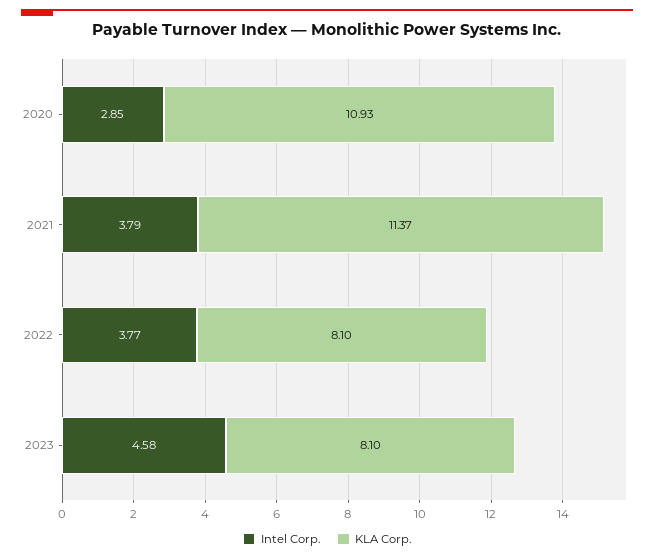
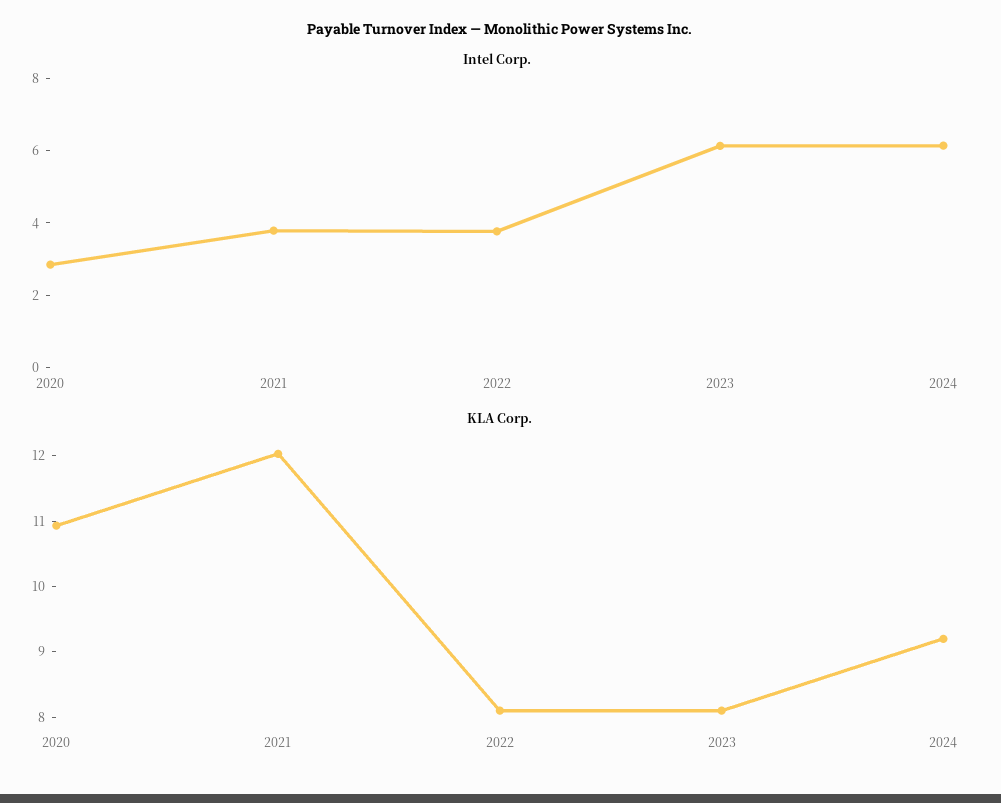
KLA Corp., 2021: 11.37 -> 12
Intel Corp., 2023: 4.58 -> 6
Intel Corp., 2024: none -> 6
KLA Corp., 2024: none -> 9.2

